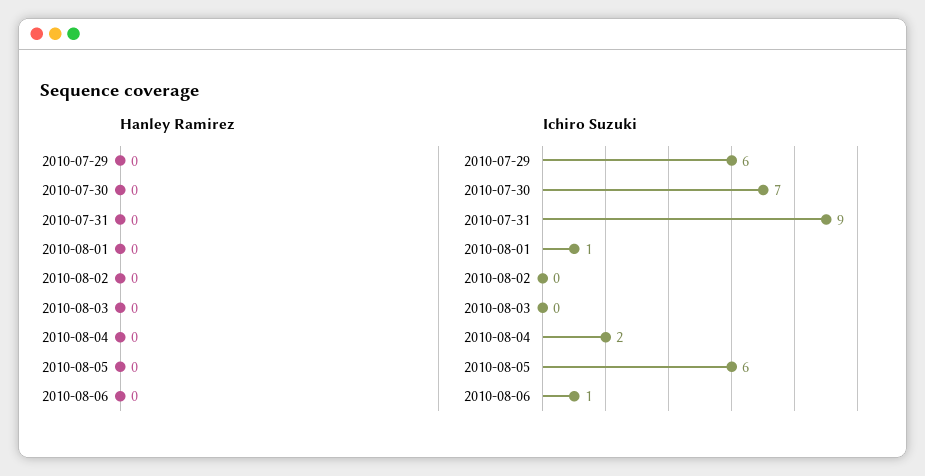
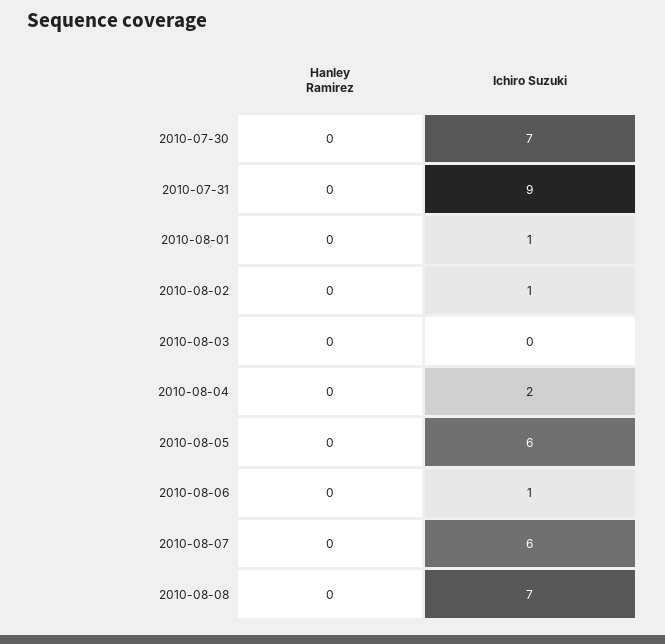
Hanley Ramirez, 2010-07-29: 0 -> none
Ichiro Suzuki, 2010-07-29: 6 -> none
Ichiro Suzuki, 2010-08-02: 0 -> 1
Hanley Ramirez, 2010-08-07: none -> 0
Ichiro Suzuki, 2010-08-07: none -> 6
Hanley Ramirez, 2010-08-08: none -> 0
Ichiro Suzuki, 2010-08-08: none -> 7

